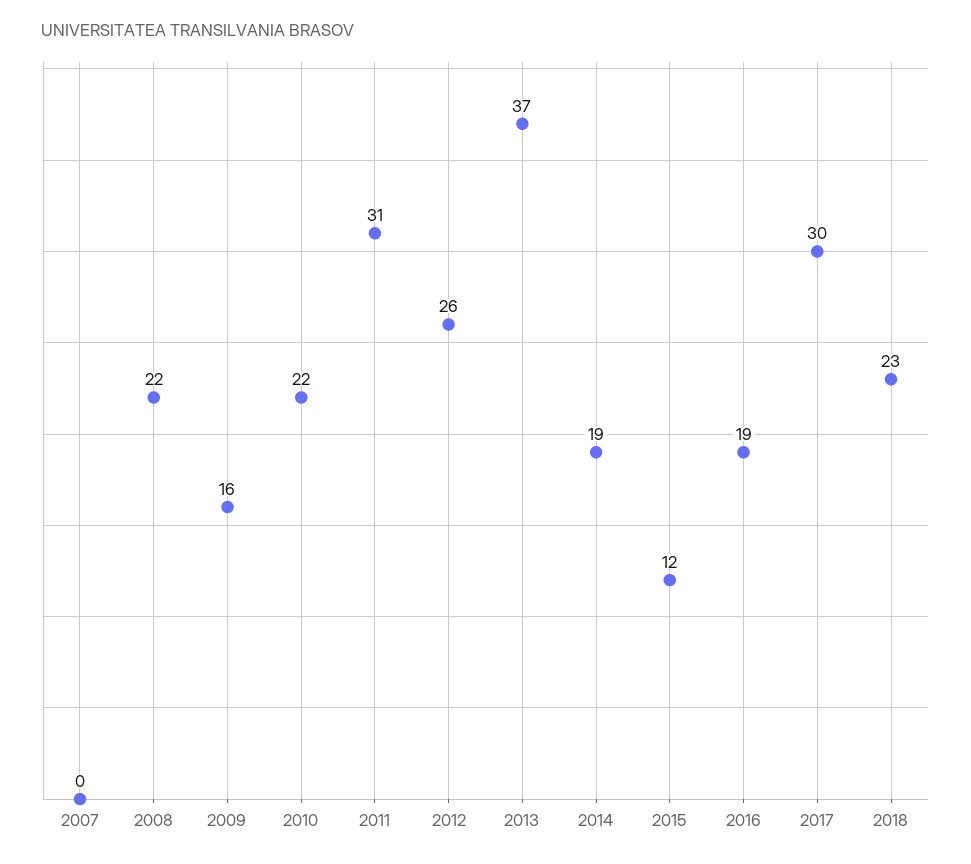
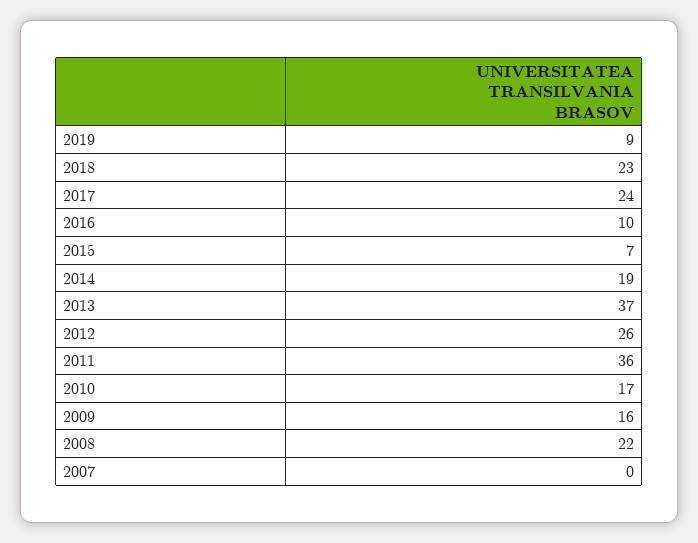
2010: 22 -> 17
2011: 31 -> 36
2015: 12 -> 7
2016: 19 -> 10
2017: 30 -> 24
2019: none -> 9

